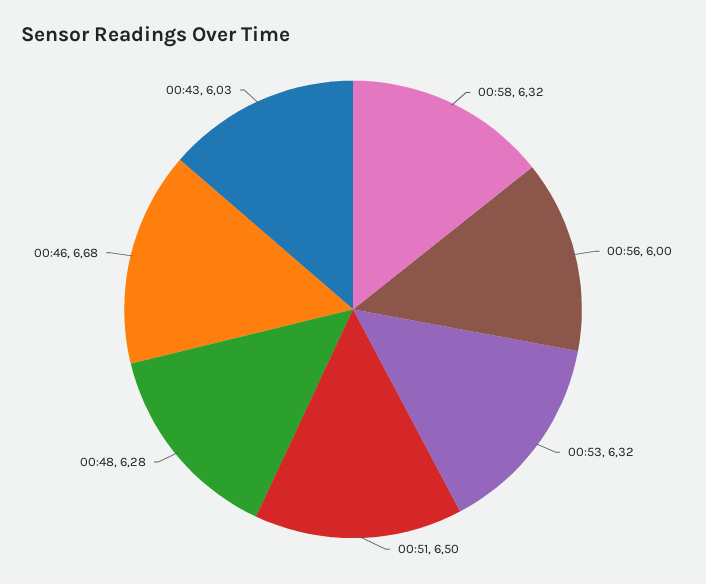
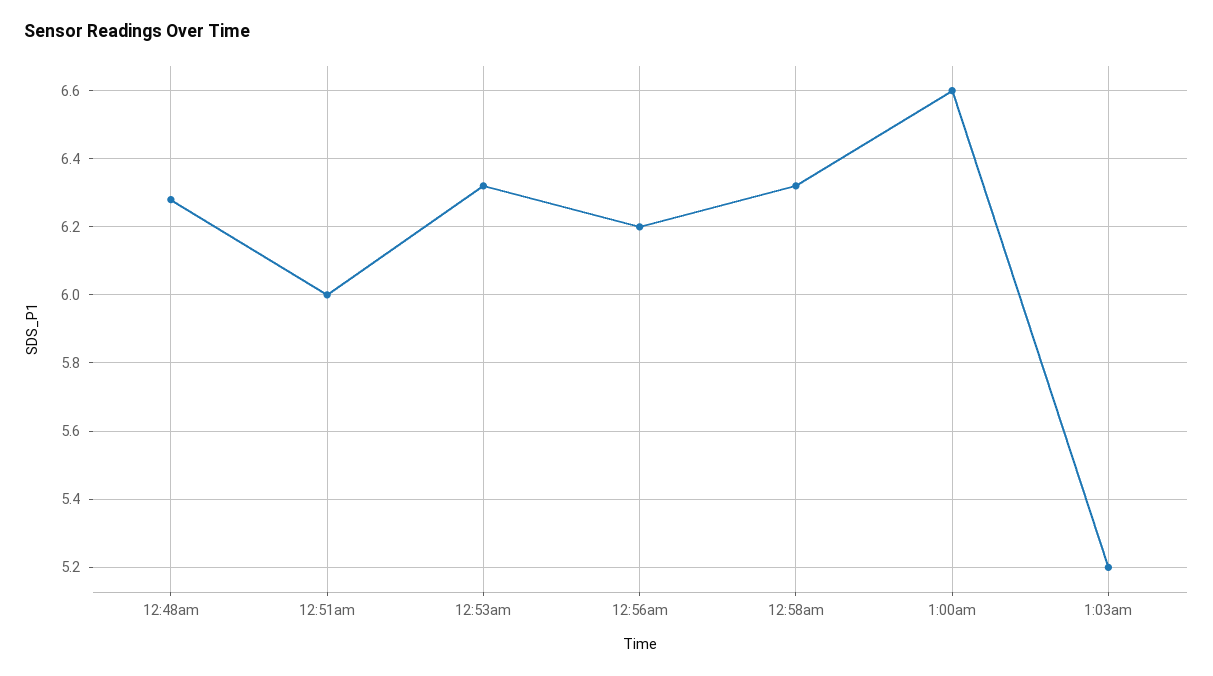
00:56: 6 -> 6.2
00:51: 6.5 -> 6
00:46: 6.68 -> none
00:43: 6.03 -> none
1:00am: none -> 6.6
1:03am: none -> 5.2

